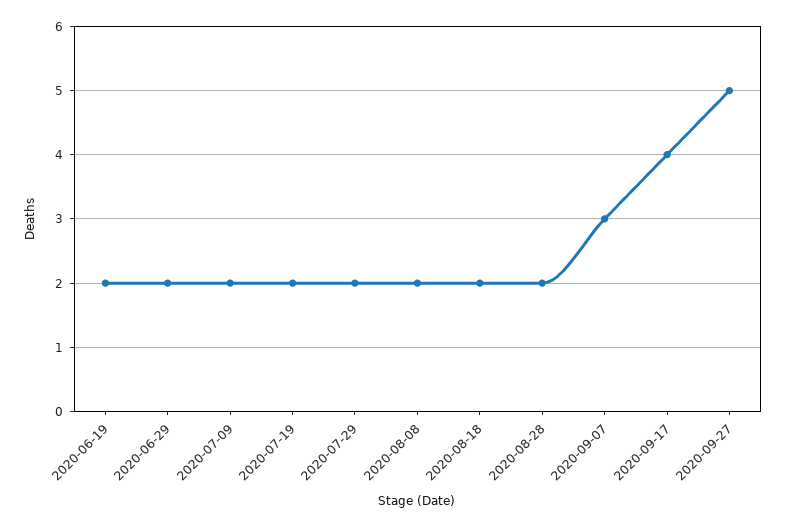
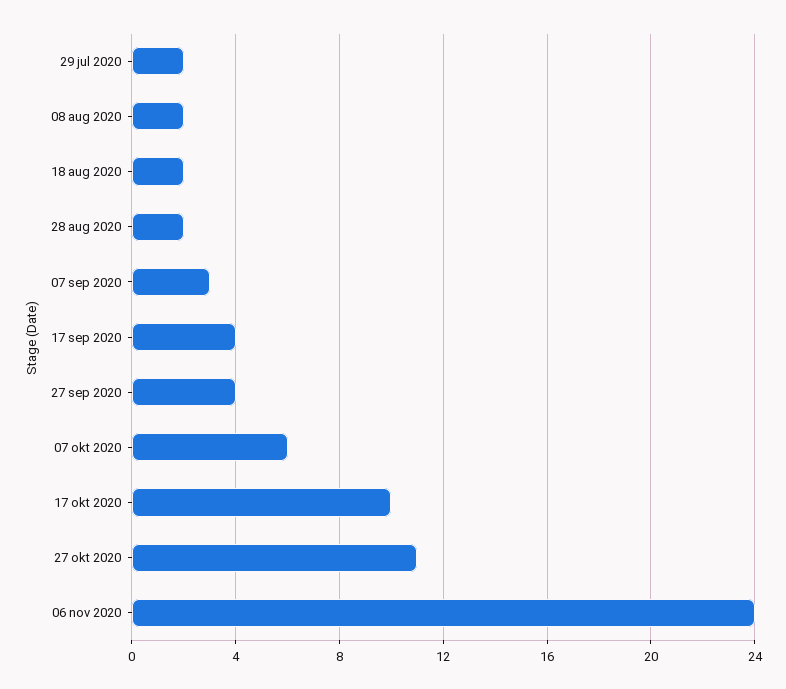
2020-06-19: 2 -> none
2020-06-29: 2 -> none
2020-07-09: 2 -> none
2020-07-19: 2 -> none
2020-09-27: 5 -> 4
07 okt 2020: none -> 6
17 okt 2020: none -> 10
27 okt 2020: none -> 11
06 nov 2020: none -> 24

